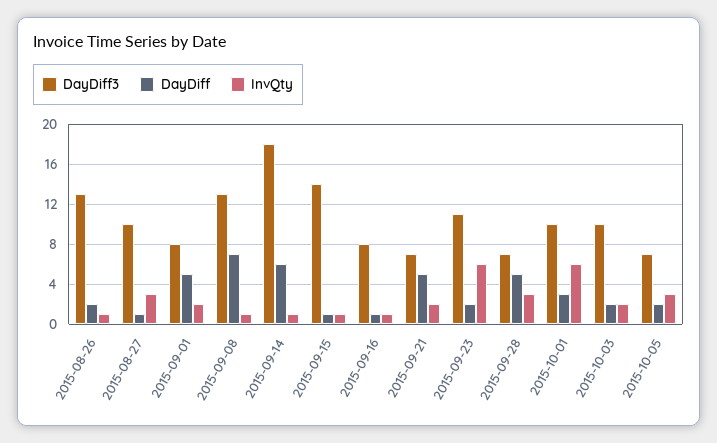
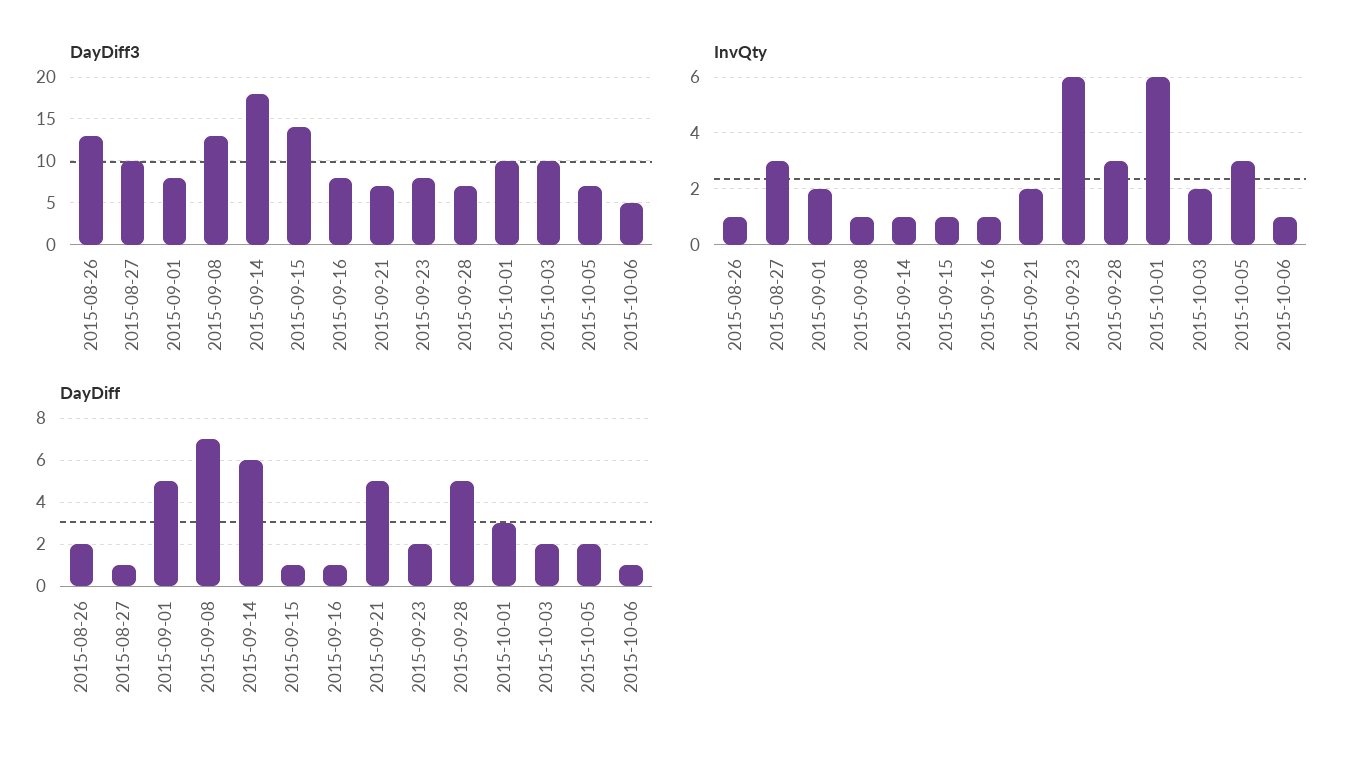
DayDiff3, 2015-09-23: 11 -> 8
DayDiff3, 2015-10-06: none -> 5
InvQty, 2015-10-06: none -> 1
DayDiff, 2015-10-06: none -> 1

